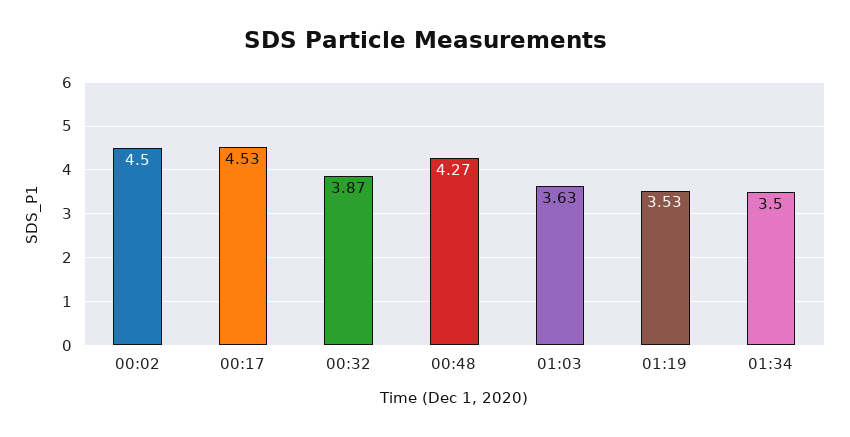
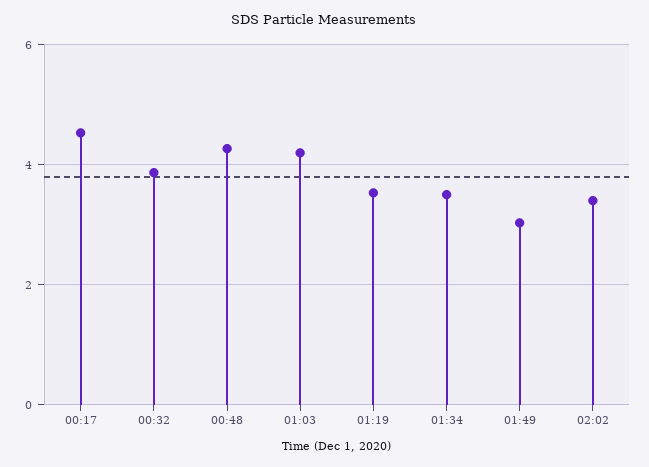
00:02: 4.5 -> none
01:03: 3.63 -> 4.2
01:49: none -> 3
02:02: none -> 3.4

